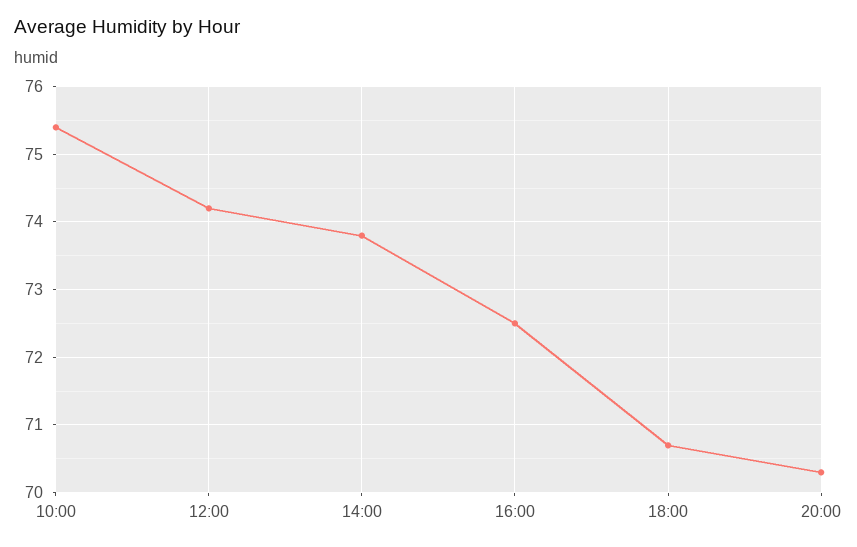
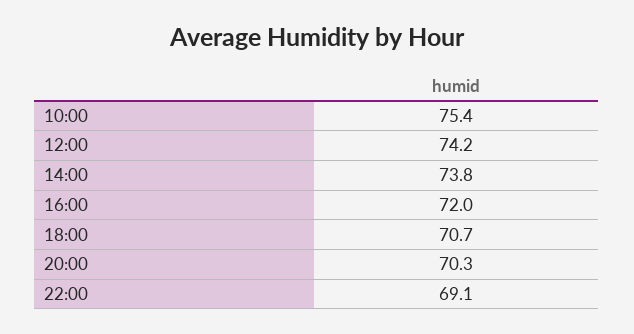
16:00: 72.5 -> 72
22:00: none -> 69.1

